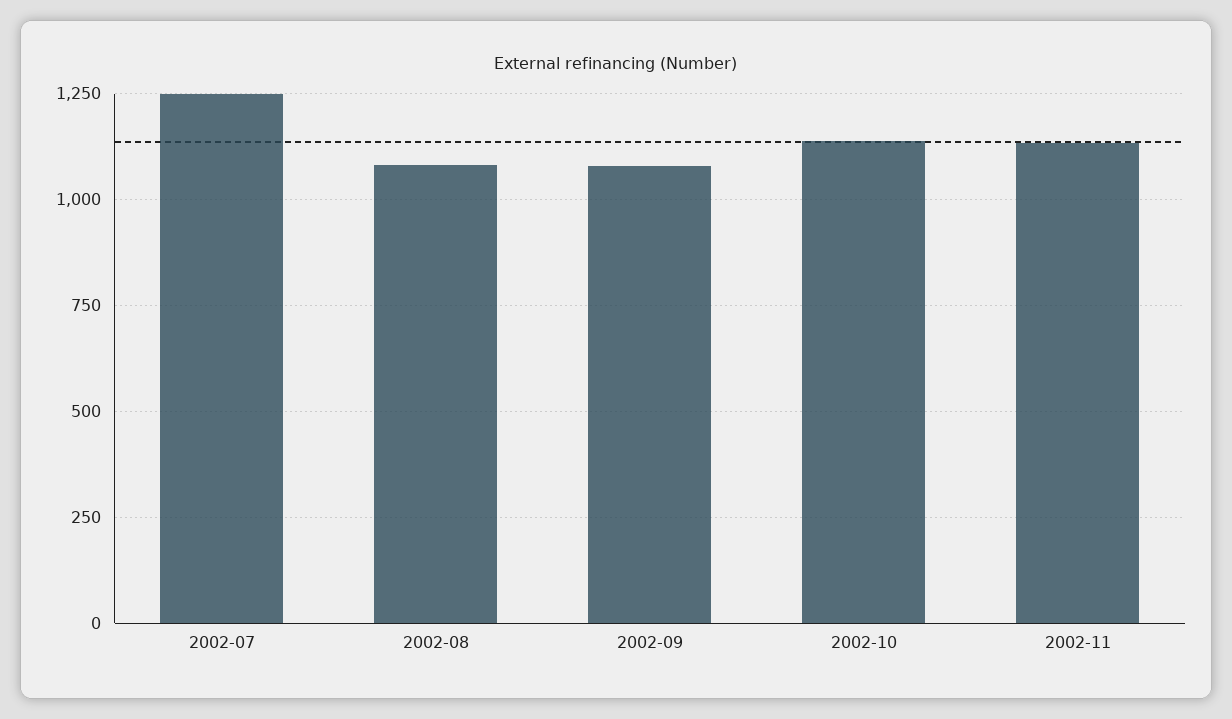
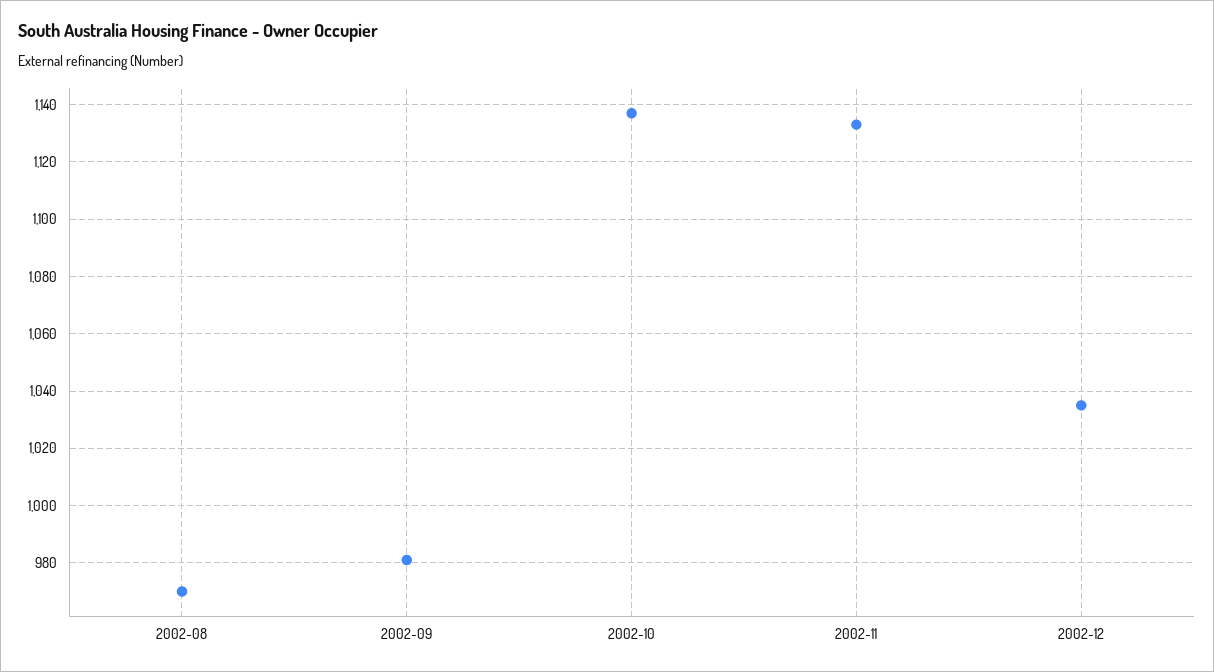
2002-07: 1250 -> none
2002-08: 1075 -> 970
2002-09: 1075 -> 980
2002-12: none -> 1035

